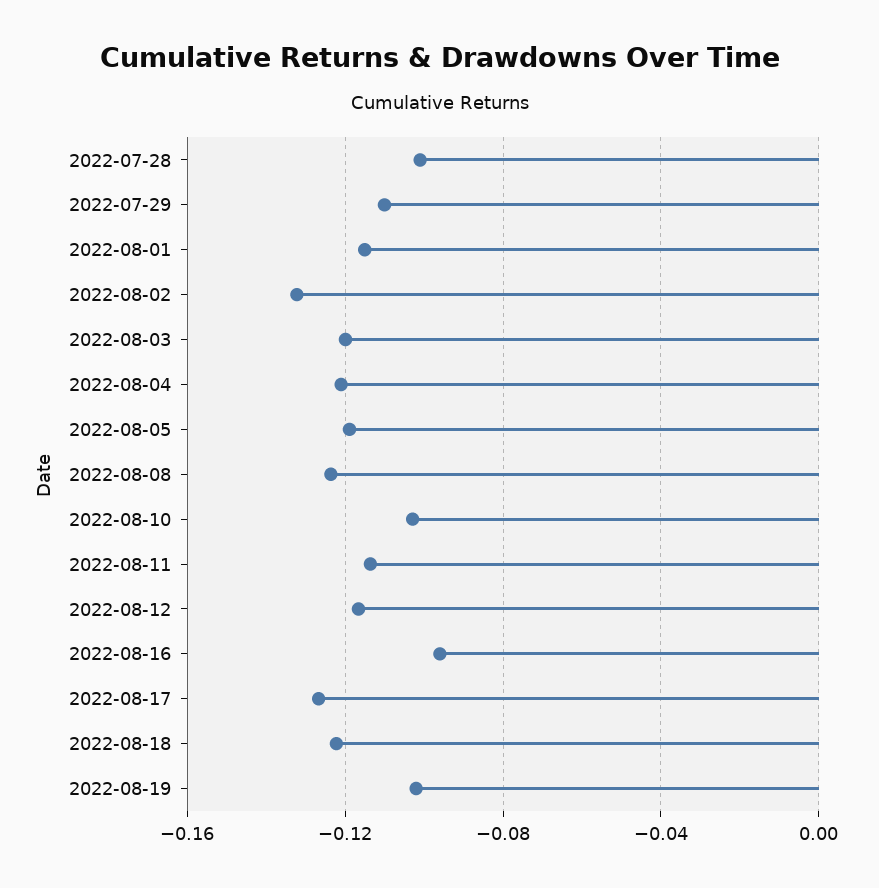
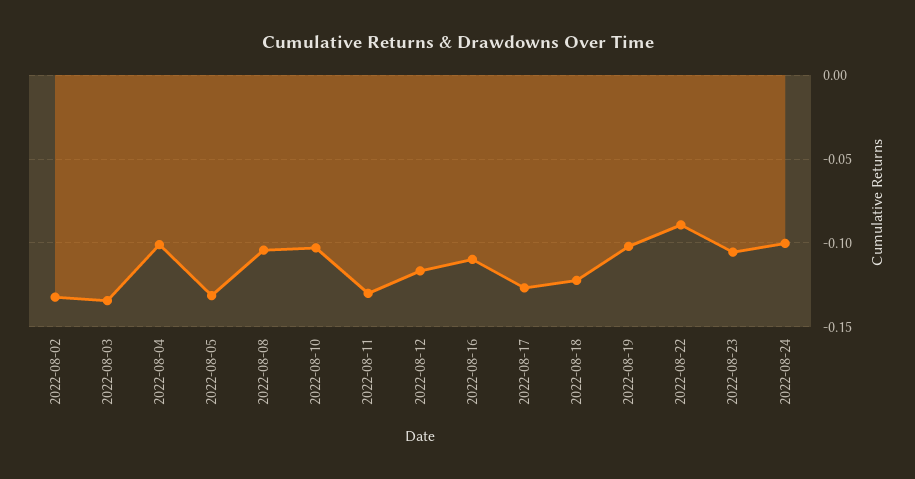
2022-07-28: -0.1 -> none
2022-07-29: -0.11 -> none
2022-08-01: -0.115 -> none
2022-08-03: -0.12 -> -0.135
2022-08-04: -0.12 -> -0.1
2022-08-05: -0.12 -> -0.13
2022-08-08: -0.125 -> -0.105
2022-08-11: -0.115 -> -0.13
2022-08-16: -0.095 -> -0.11
2022-08-22: none -> -0.09
2022-08-23: none -> -0.105
2022-08-24: none -> -0.1

